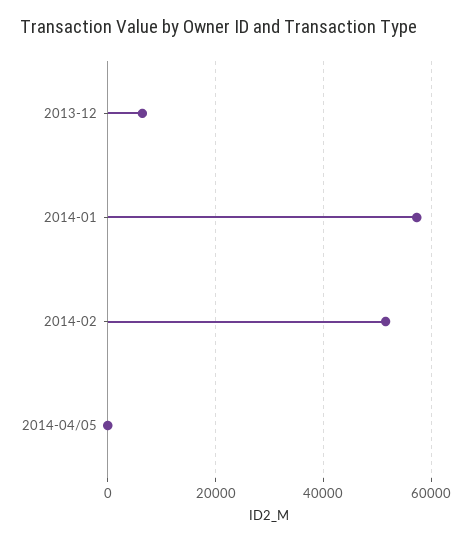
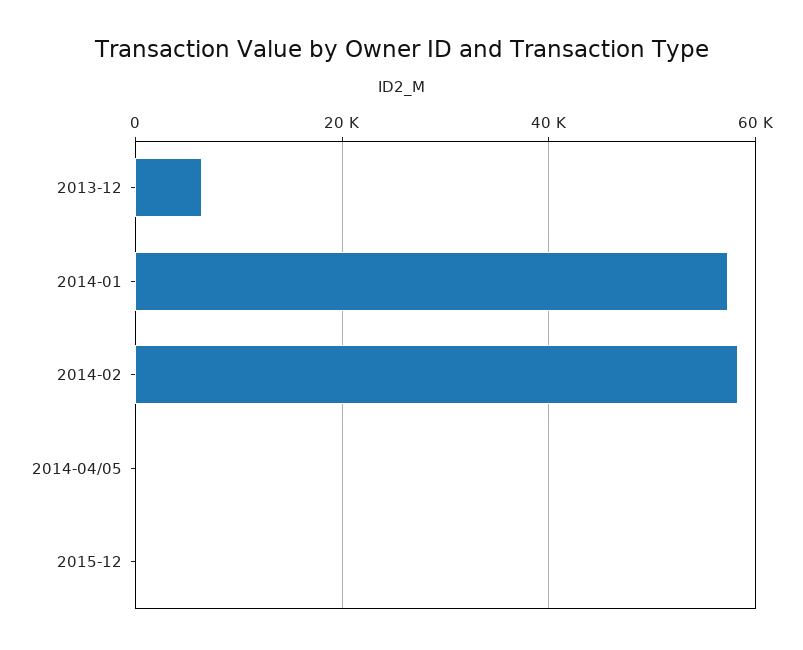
2014-02: 52000 -> 58000
2015-12: none -> 0

